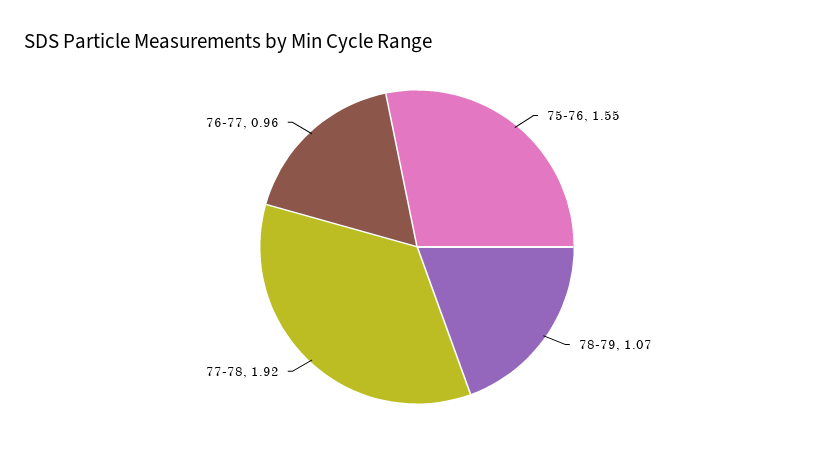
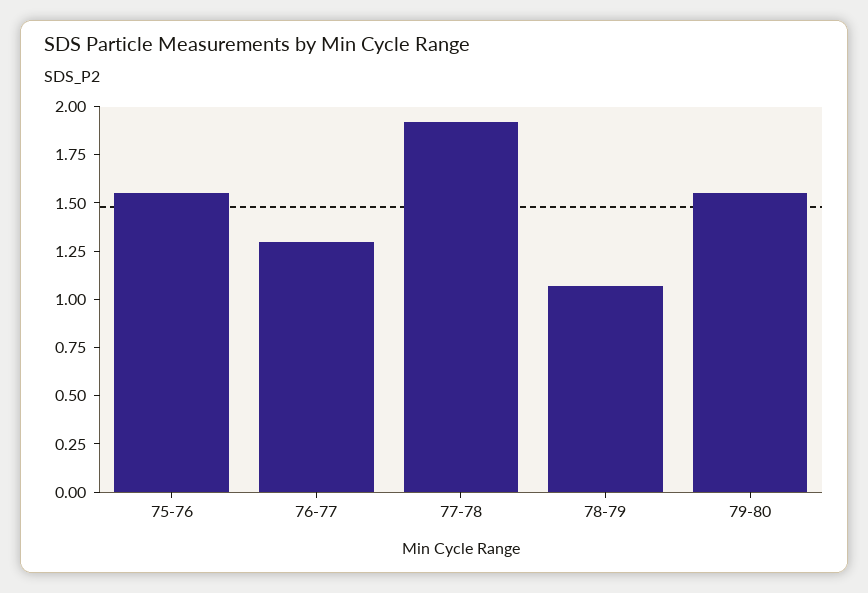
76-77: 0.96 -> 1.3
79-80: none -> 1.55

